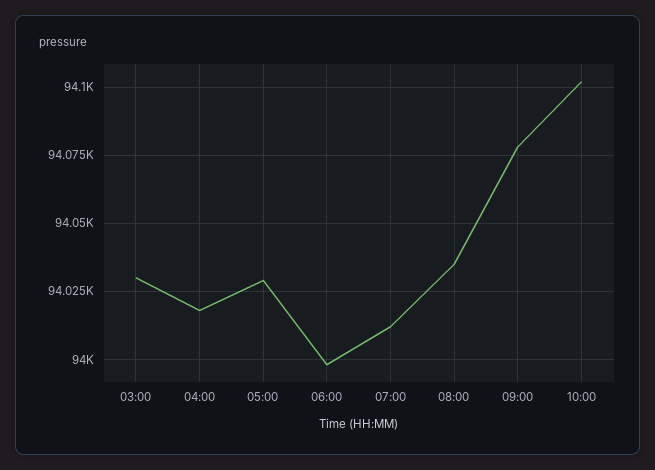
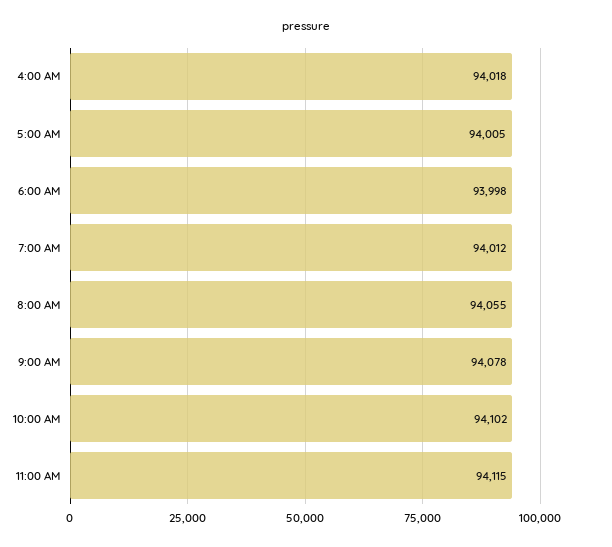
03:00: 94030 -> none
05:00: 94030 -> 94005
08:00: 94035 -> 94055
11:00 AM: none -> 94115

